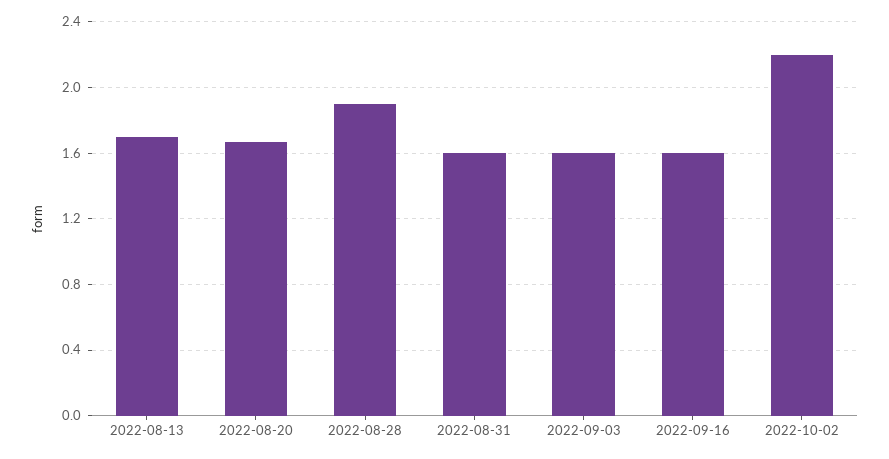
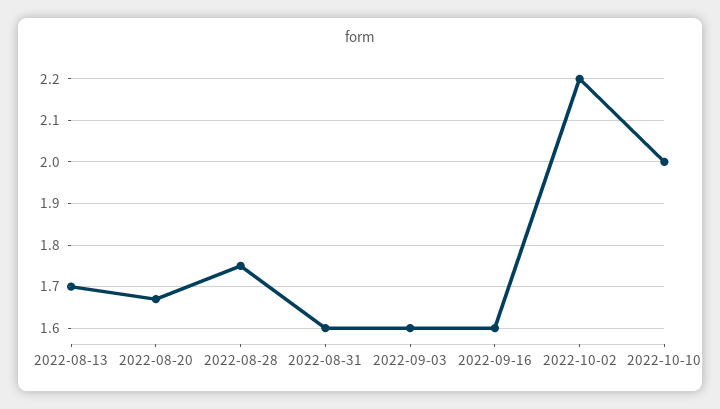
2022-08-28: 1.9 -> 1.75
2022-10-10: none -> 2

